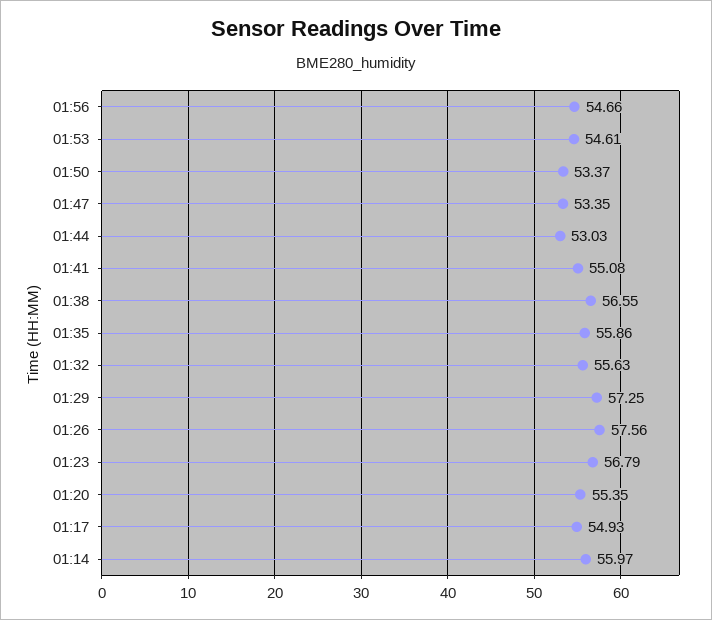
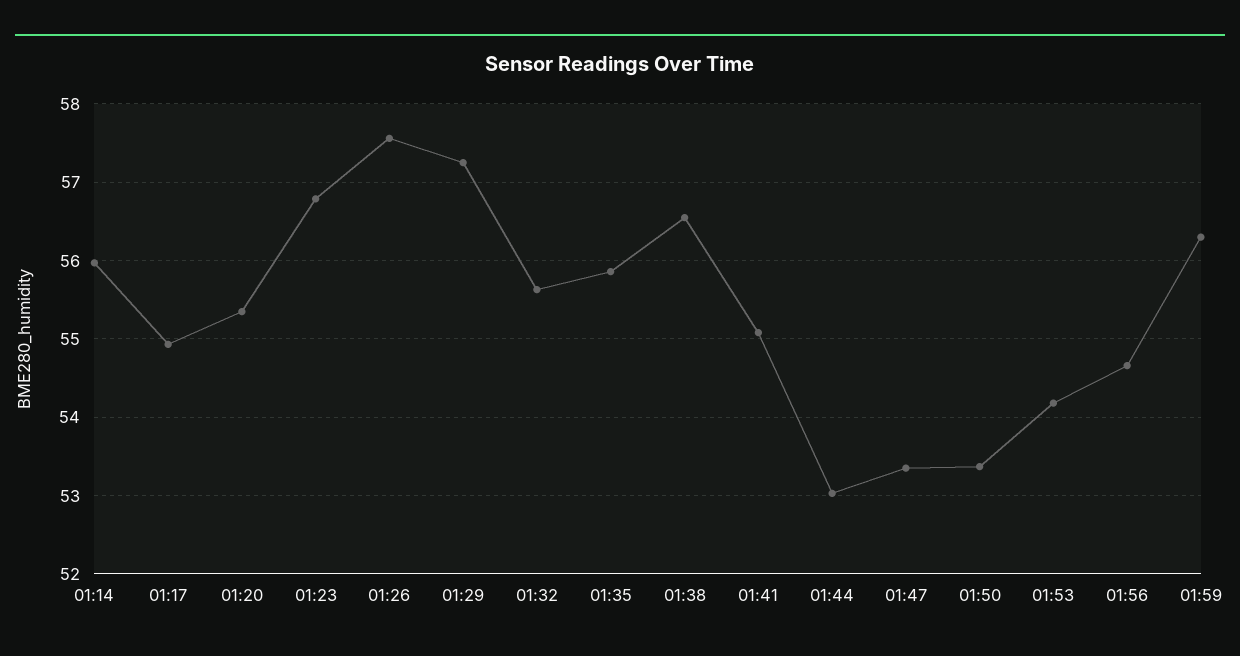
01:53: 54.61 -> 54.2
01:59: none -> 56.3

